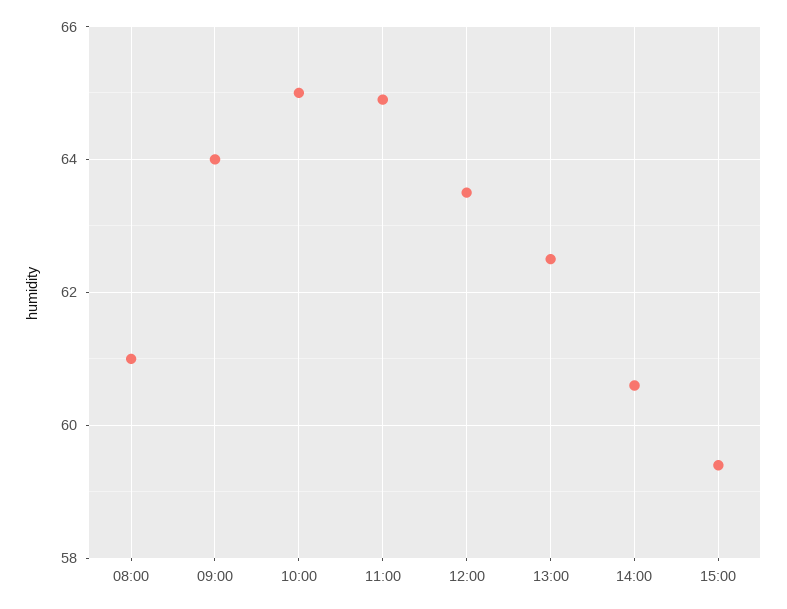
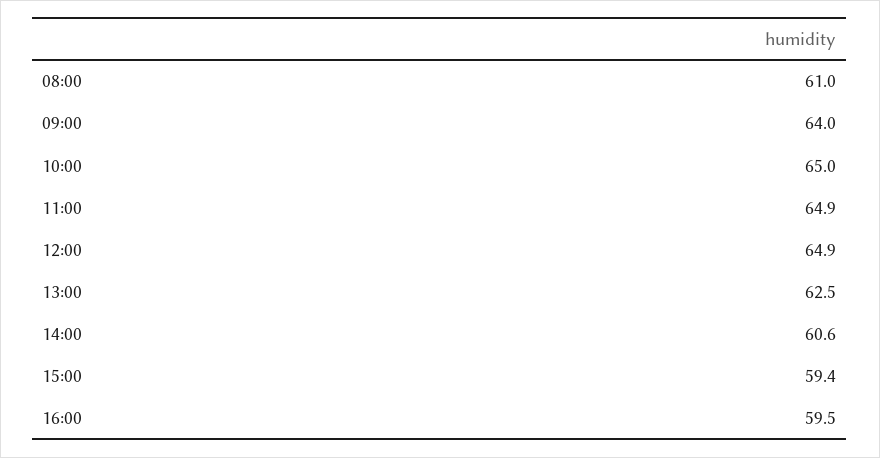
12:00: 63.5 -> 64.9
16:00: none -> 59.5

